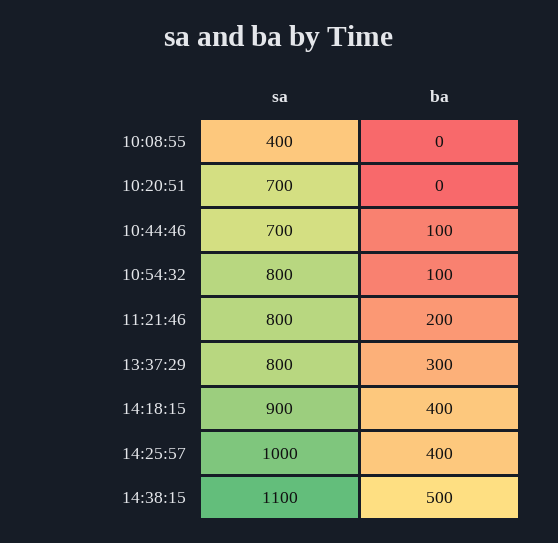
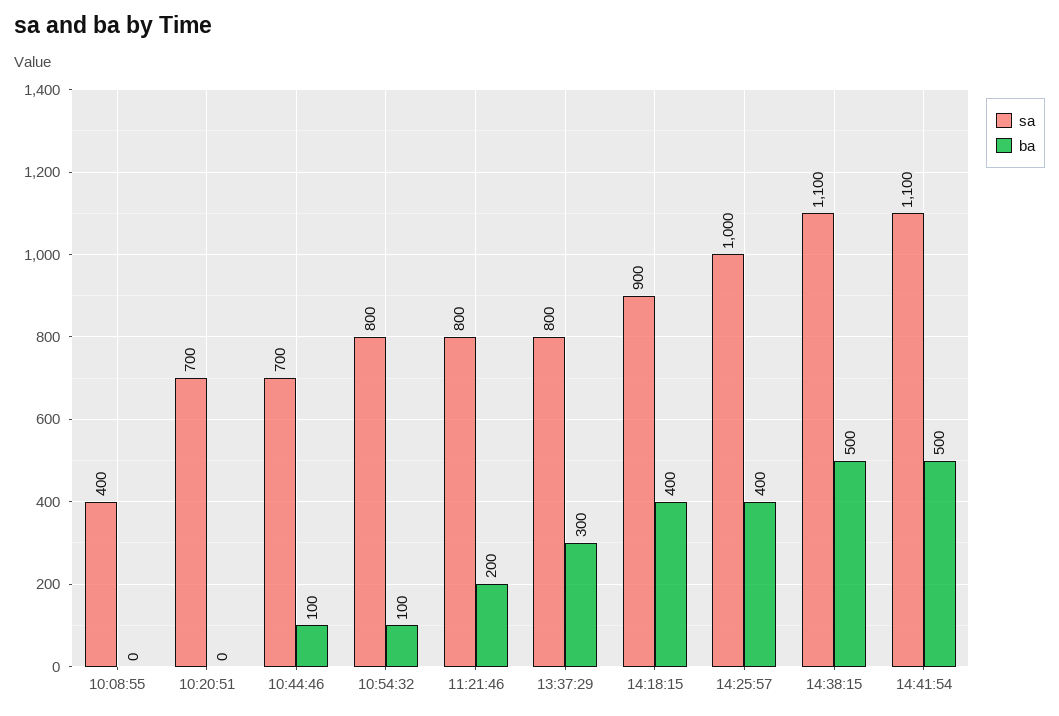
sa, 14:41:54: none -> 1100
ba, 14:41:54: none -> 500

